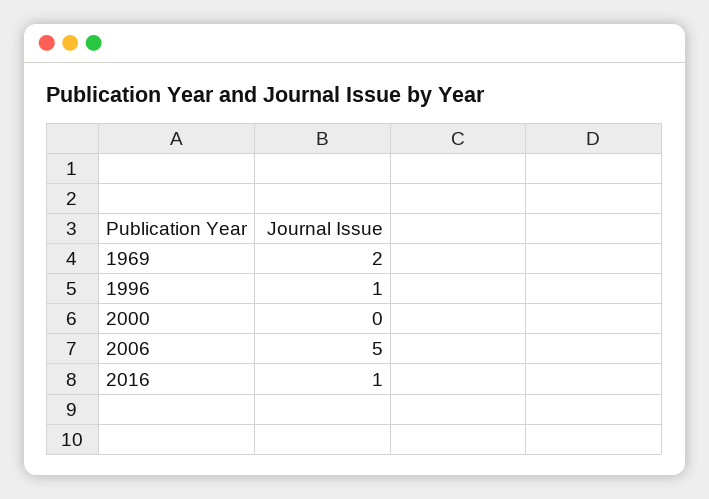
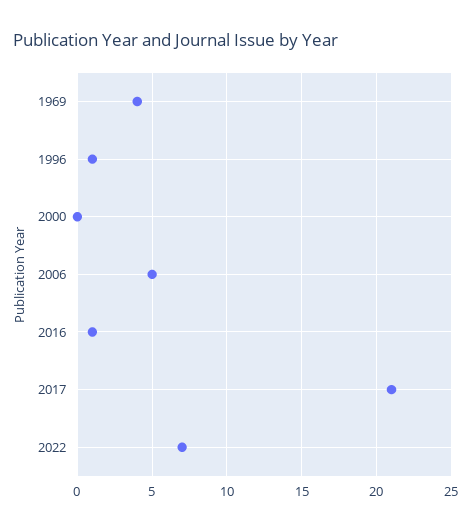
1969: 2 -> 4
2017: none -> 21
2022: none -> 7

